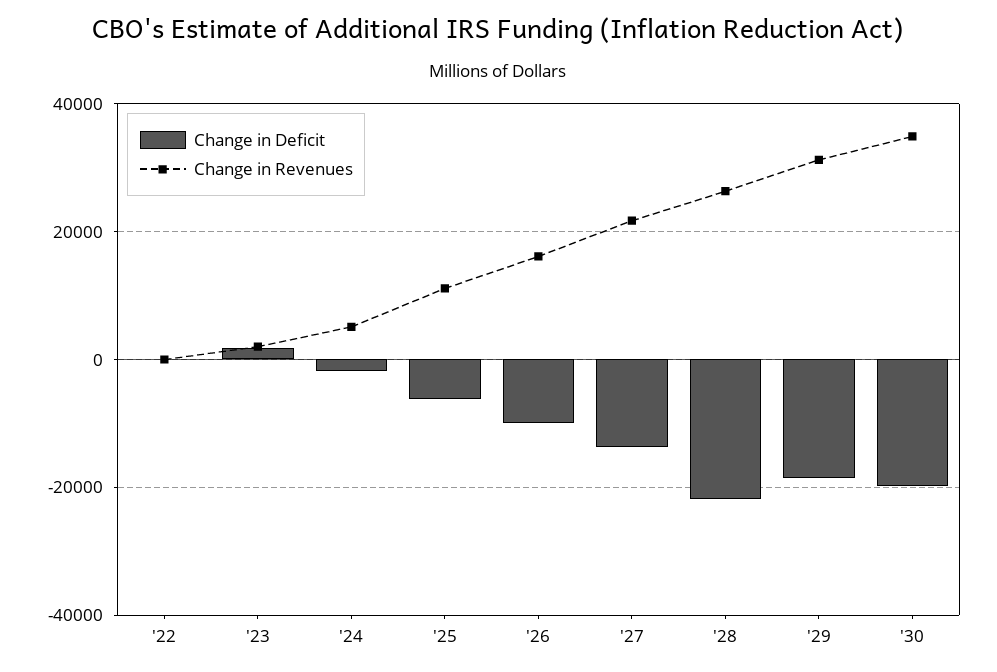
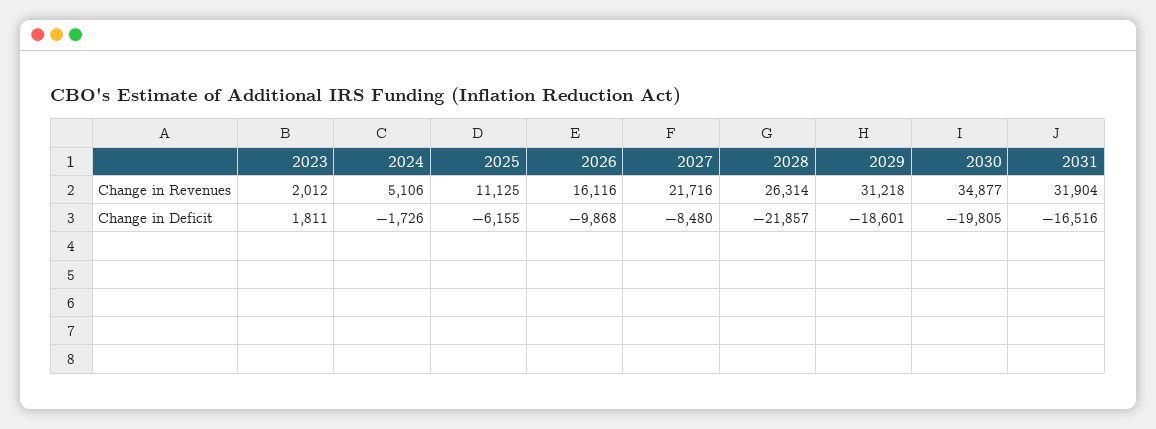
Change in Deficit, '22: 0 -> none
Change in Revenues, '22: 0 -> none
Change in Deficit, '27: -14000 -> -8480
Change in Revenues, 2031: none -> 31904
Change in Deficit, 2031: none -> -16516

